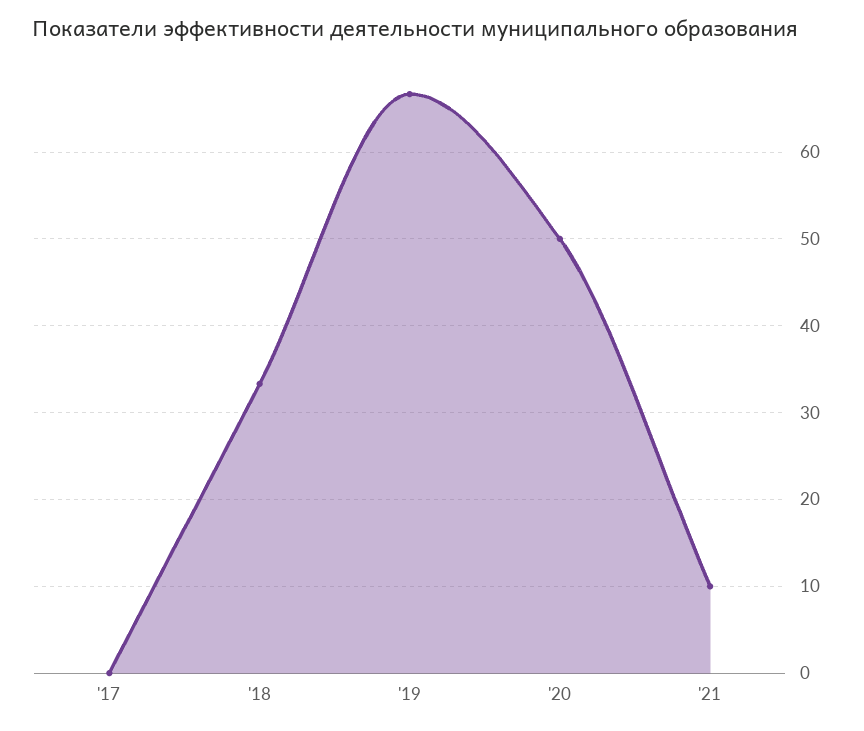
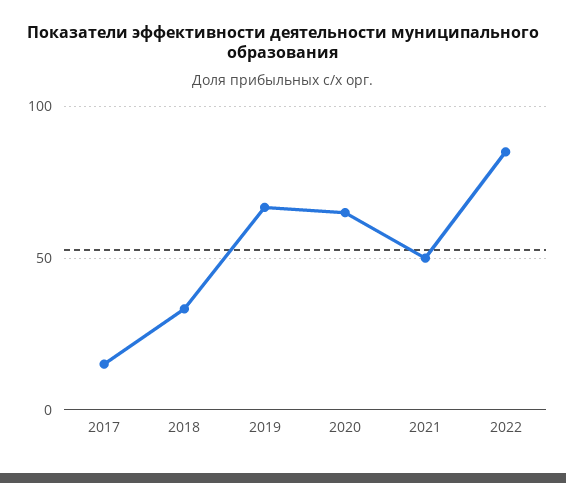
'17: 0 -> 15
'20: 50 -> 65
'21: 10 -> 50
2022: none -> 85

